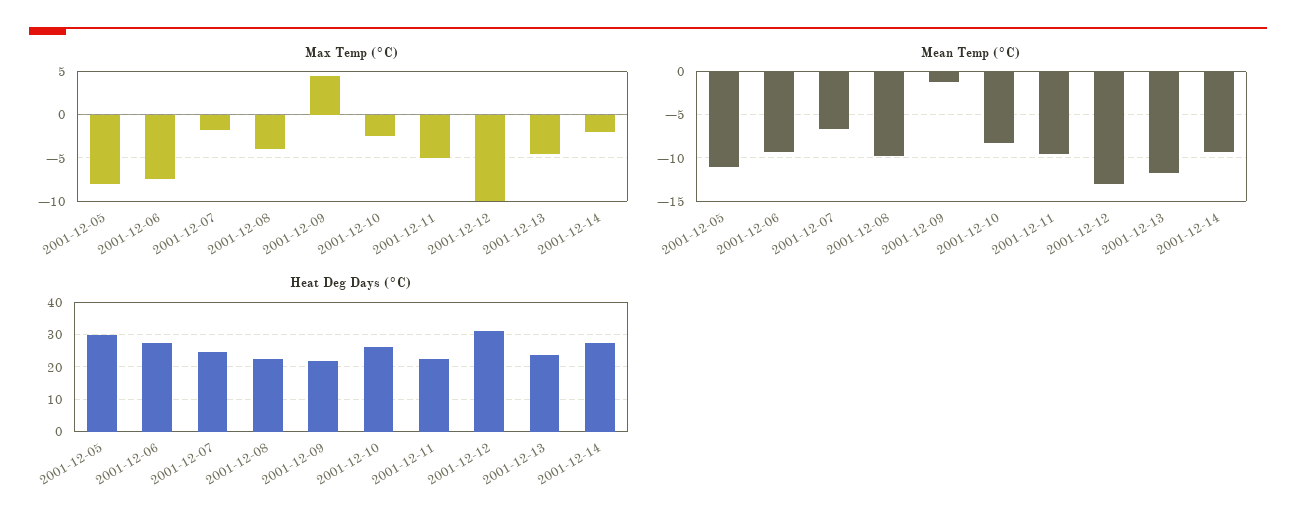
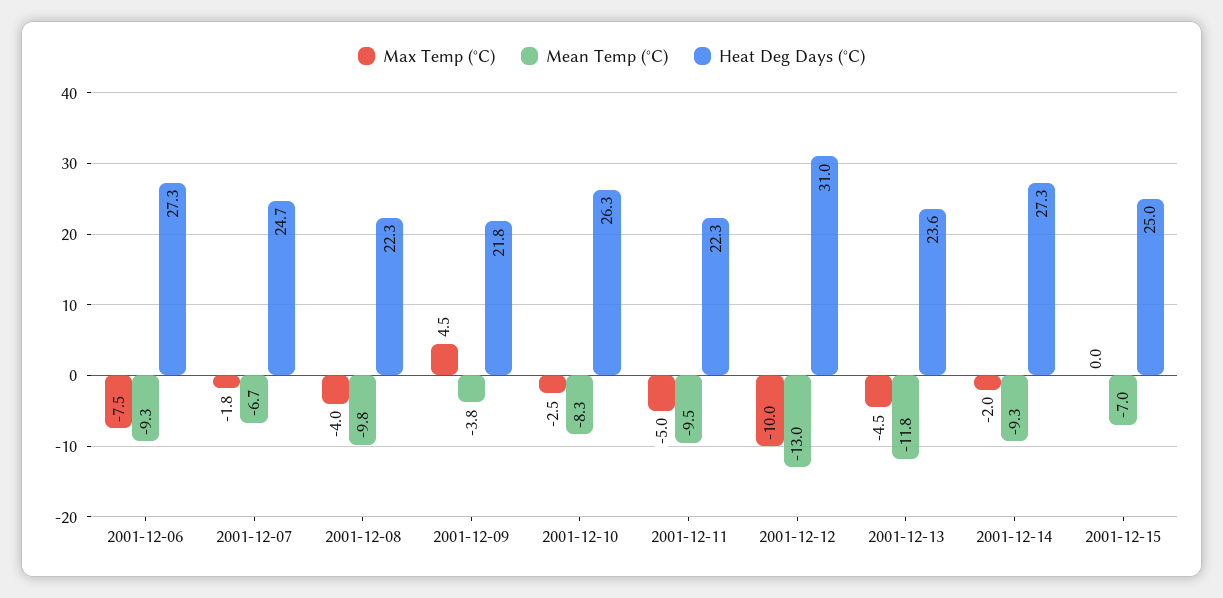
Max Temp (°C), 2001-12-05: -8 -> none
Mean Temp (°C), 2001-12-05: -11 -> none
Mean Temp (°C), 2001-12-09: -1 -> -3.8
Heat Deg Days (°C), 2001-12-05: 30 -> none
Max Temp (°C), 2001-12-15: none -> 0
Mean Temp (°C), 2001-12-15: none -> -7
Heat Deg Days (°C), 2001-12-15: none -> 25

